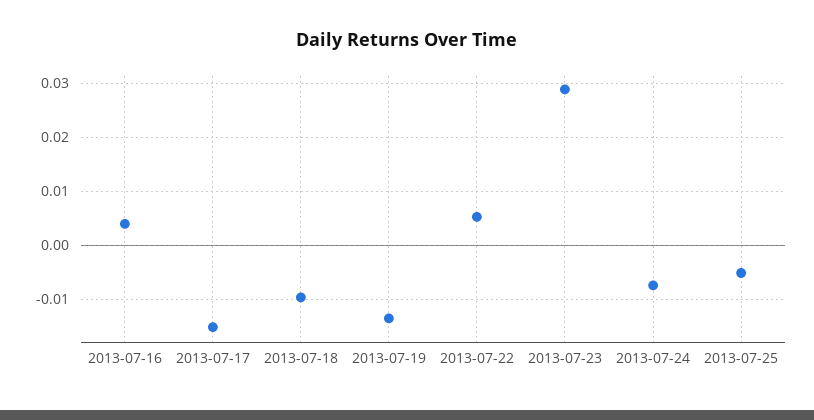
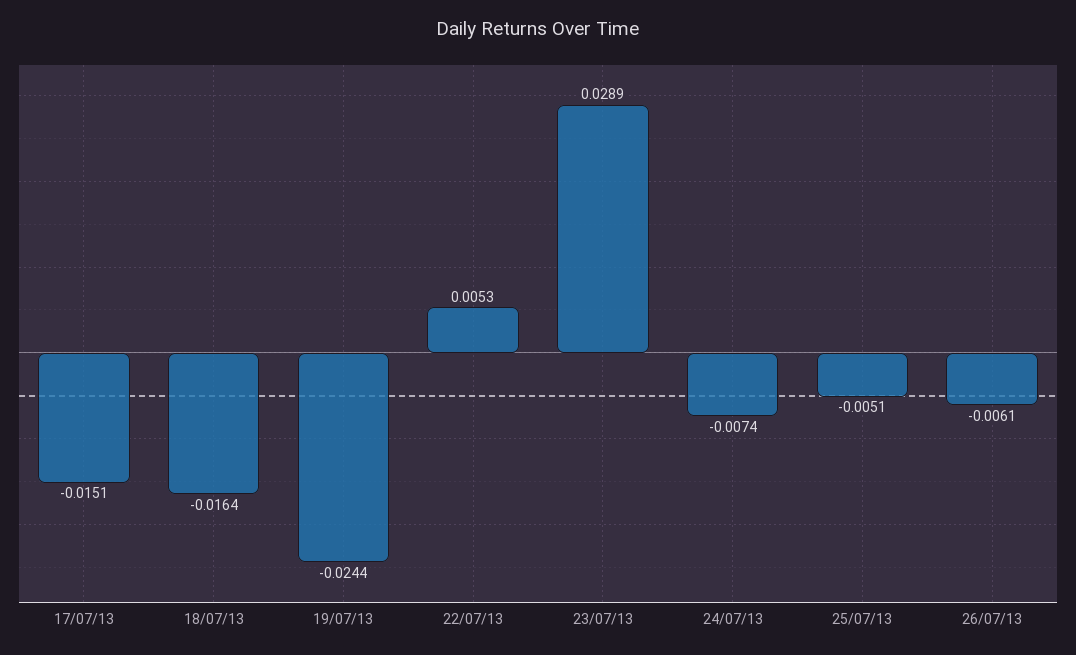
2013-07-16: 0.004 -> none
2013-07-18: -0.01 -> -0.0164
2013-07-19: -0.014 -> -0.0244
26/07/13: none -> -0.0061

